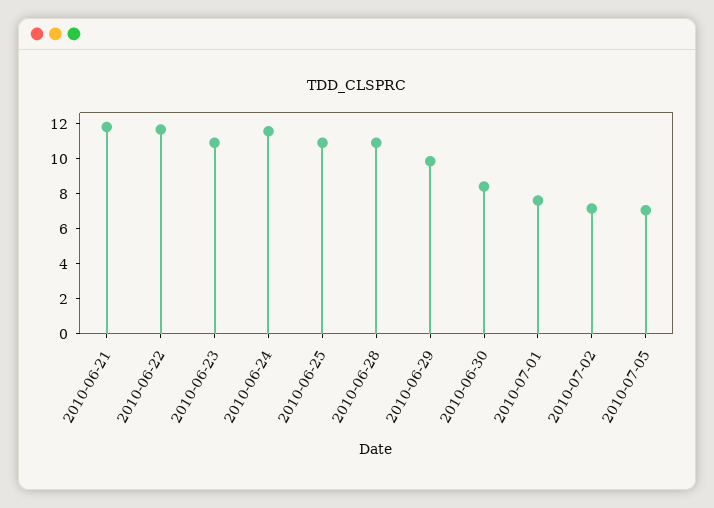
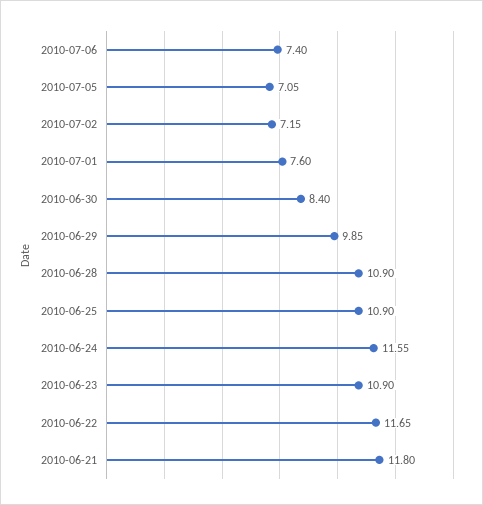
2010-07-06: none -> 7.4

